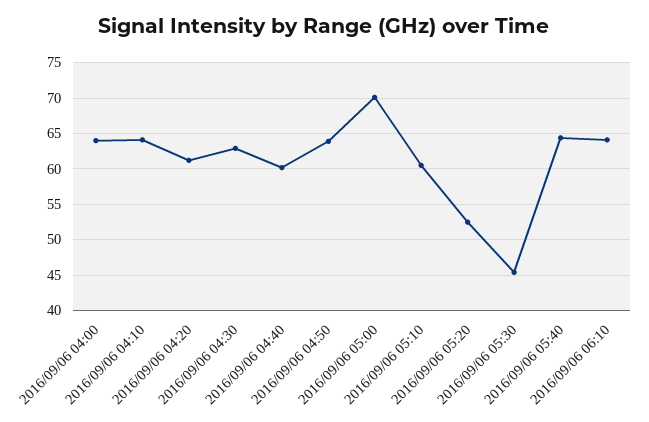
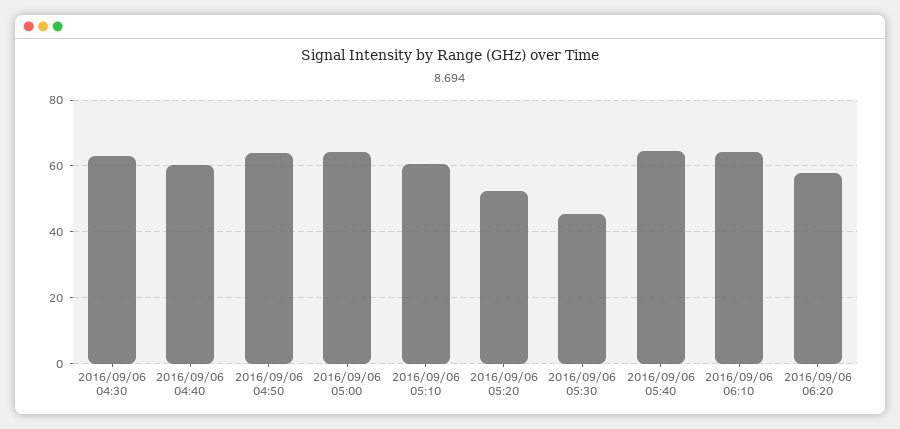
2016/09/06 04:00: 64 -> none
2016/09/06 04:10: 64 -> none
2016/09/06 04:20: 61 -> none
2016/09/06 05:00: 70 -> 64
2016/09/06 06:20: none -> 58

